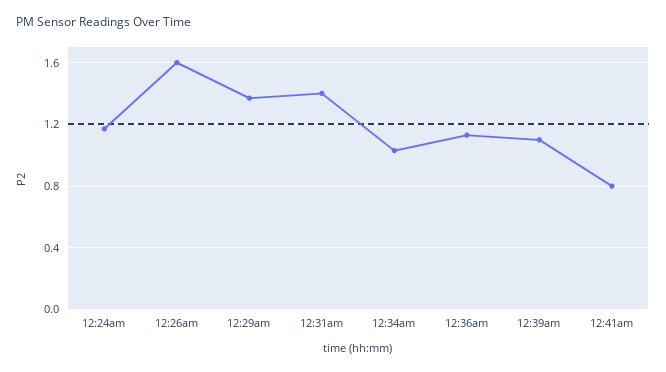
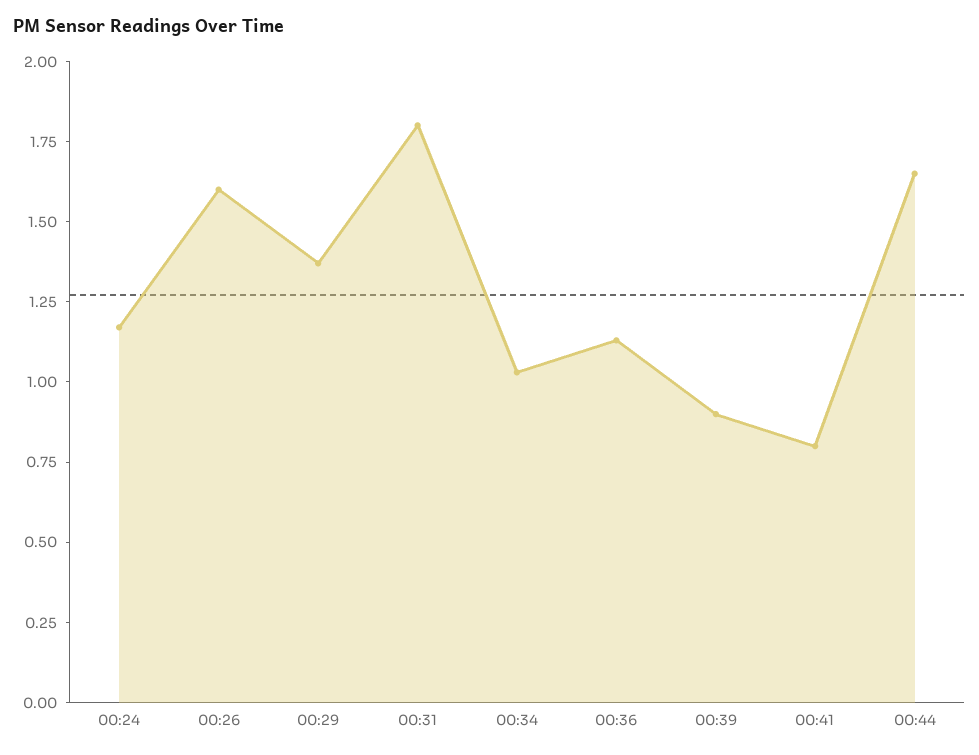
12:31am: 1.4 -> 1.8
12:39am: 1.1 -> 0.9
00:44: none -> 1.65

